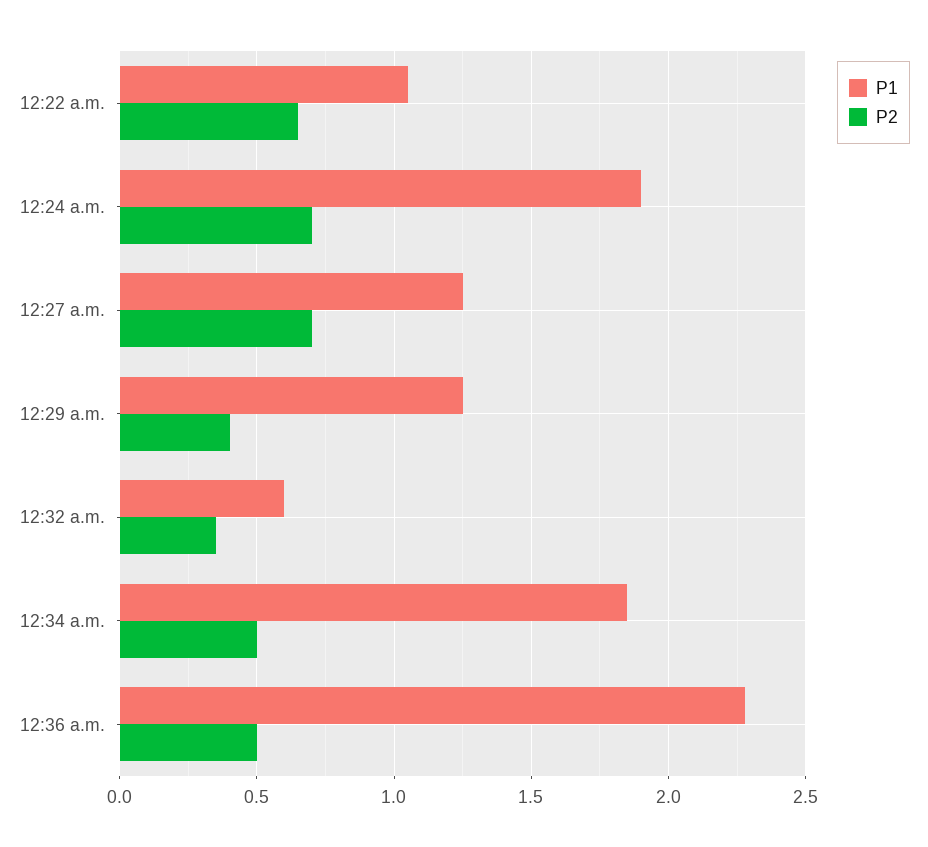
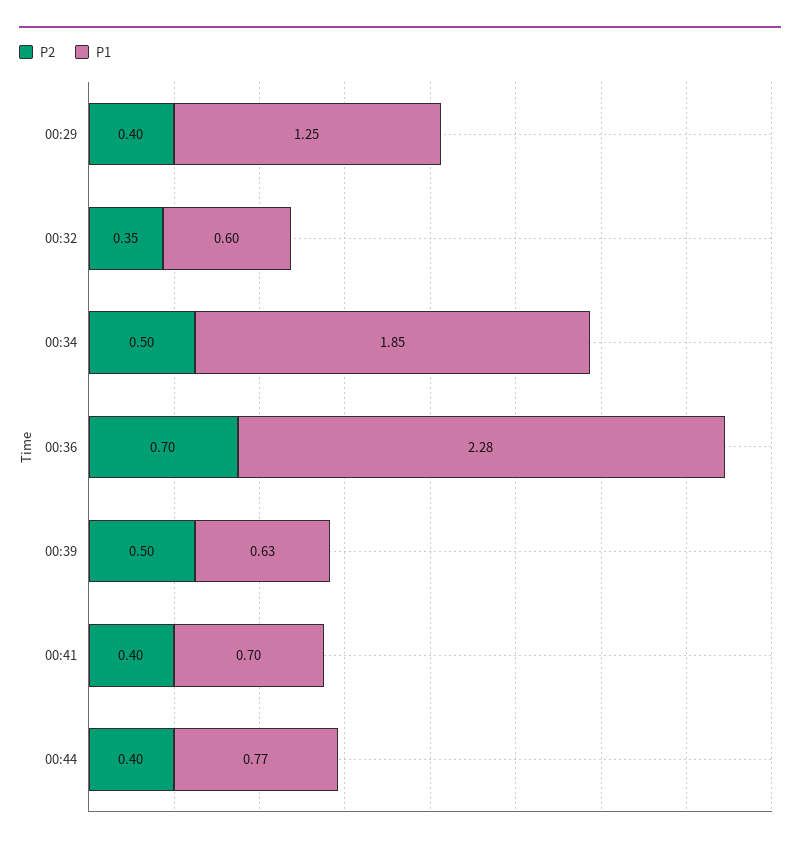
P1, 12:22 a.m.: 1.05 -> none
P2, 12:22 a.m.: 0.65 -> none
P1, 12:24 a.m.: 1.9 -> none
P2, 12:24 a.m.: 0.7 -> none
P1, 12:27 a.m.: 1.25 -> none
P2, 12:27 a.m.: 0.7 -> none
P2, 12:36 a.m.: 0.5 -> 0.7
P2, 00:39: none -> 0.5
P1, 00:39: none -> 0.63
P2, 00:41: none -> 0.4
P1, 00:41: none -> 0.7
P2, 00:44: none -> 0.4
P1, 00:44: none -> 0.77

